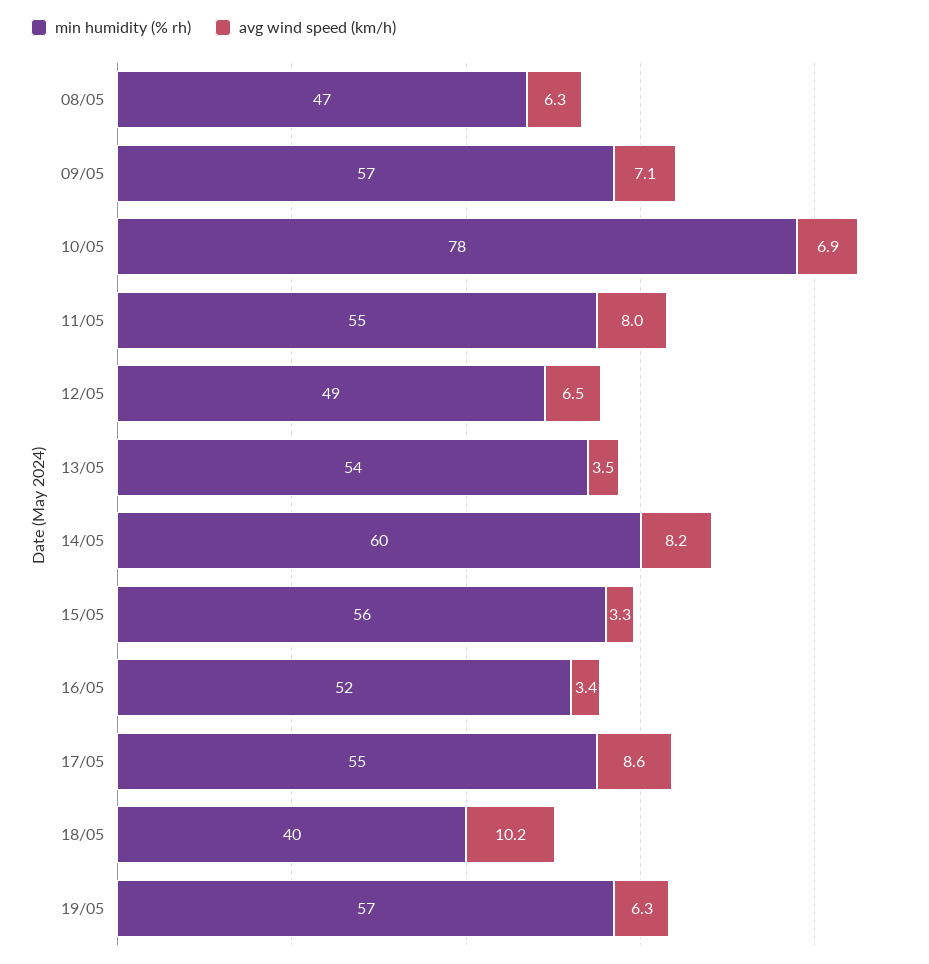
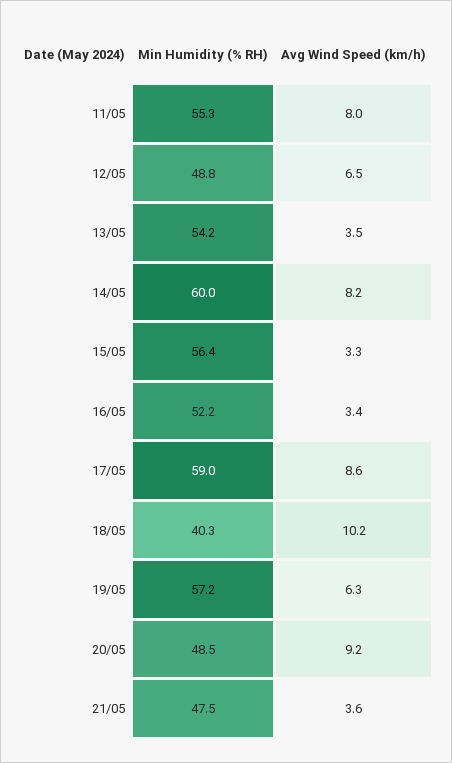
min humidity (% rh), 08/05: 47 -> none
avg wind speed (km/h), 08/05: 6.3 -> none
min humidity (% rh), 09/05: 57 -> none
avg wind speed (km/h), 09/05: 7.1 -> none
min humidity (% rh), 10/05: 78 -> none
avg wind speed (km/h), 10/05: 6.9 -> none
min humidity (% rh), 17/05: 55 -> 59
min humidity (% rh), 20/05: none -> 48.5
avg wind speed (km/h), 20/05: none -> 9.2
min humidity (% rh), 21/05: none -> 47.5
avg wind speed (km/h), 21/05: none -> 3.6

